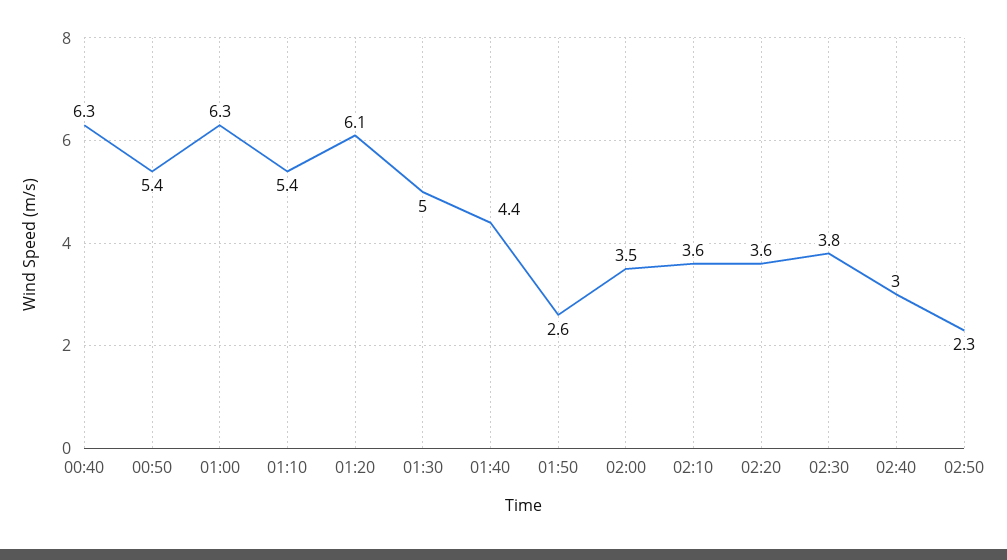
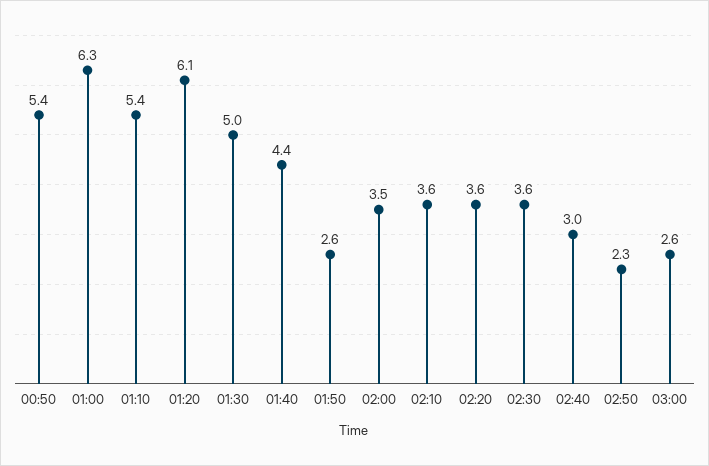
00:40: 6.3 -> none
02:30: 3.8 -> 3.6
03:00: none -> 2.6

